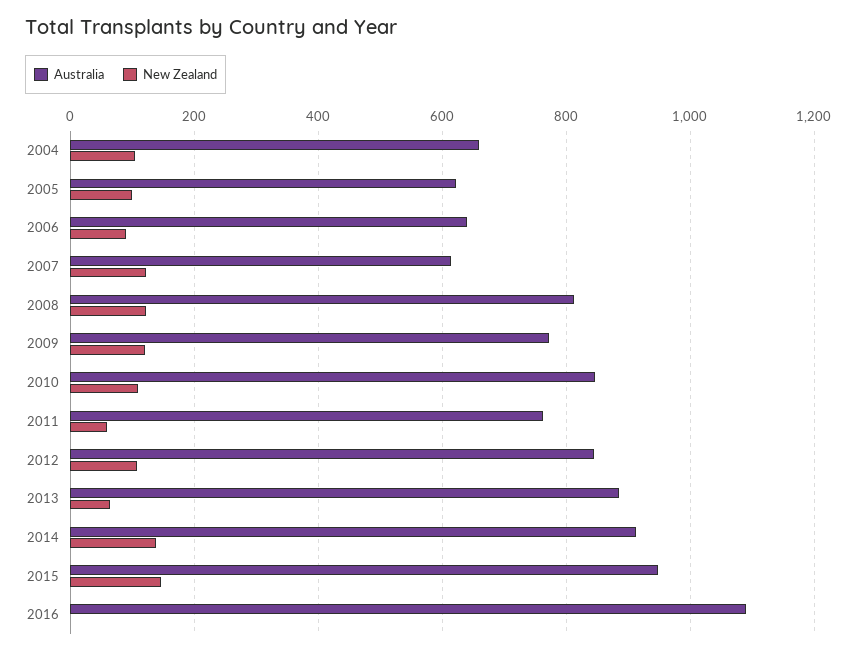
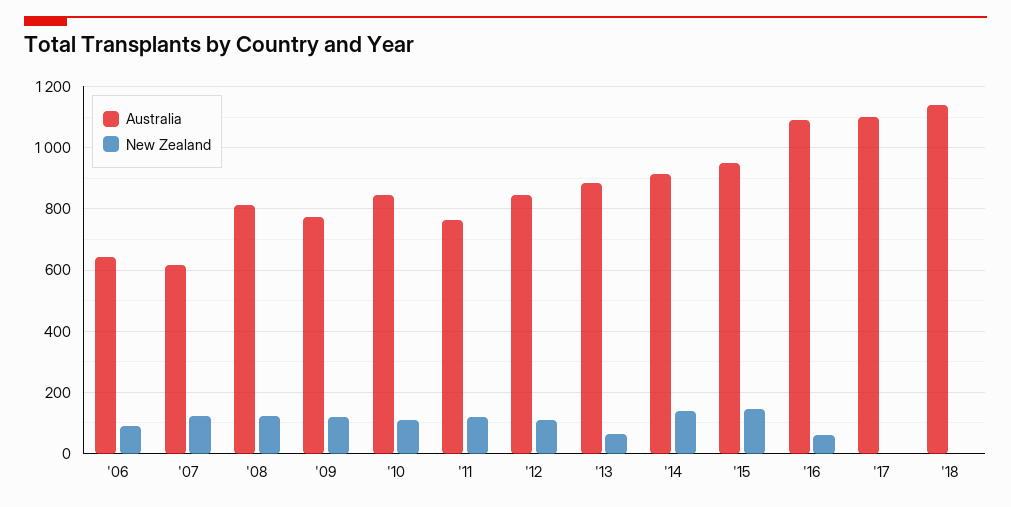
Australia, 2004: 660 -> none
New Zealand, 2004: 100 -> none
Australia, 2005: 620 -> none
New Zealand, 2005: 100 -> none
New Zealand, 2011: 60 -> 120
New Zealand, 2016: 0 -> 60
Australia, '17: none -> 1100
New Zealand, '17: none -> 0
Australia, '18: none -> 1140
New Zealand, '18: none -> 0

